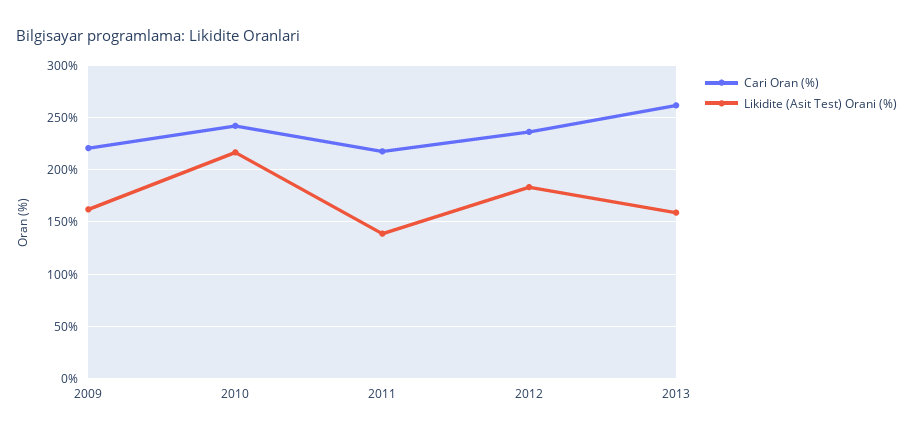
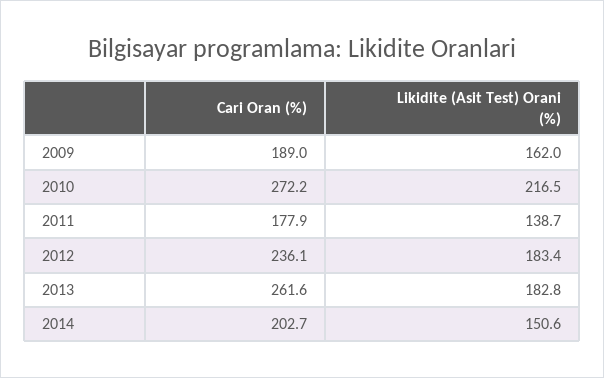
Cari Oran (%), 2009: 220 -> 189
Cari Oran (%), 2010: 240 -> 272.2
Cari Oran (%), 2011: 220 -> 177.9
Likidite (Asit Test) Orani (%), 2013: 160 -> 182.8
Cari Oran (%), 2014: none -> 202.7
Likidite (Asit Test) Orani (%), 2014: none -> 150.6

